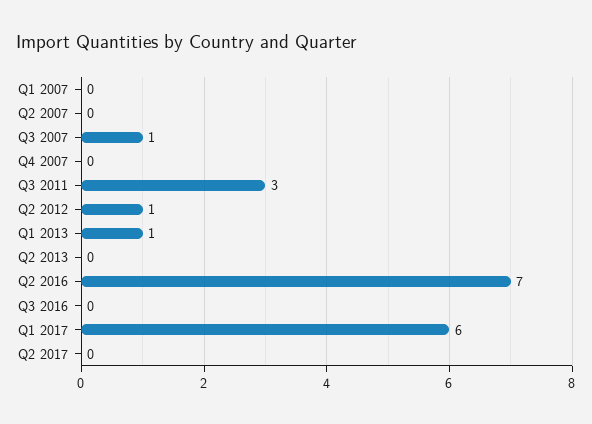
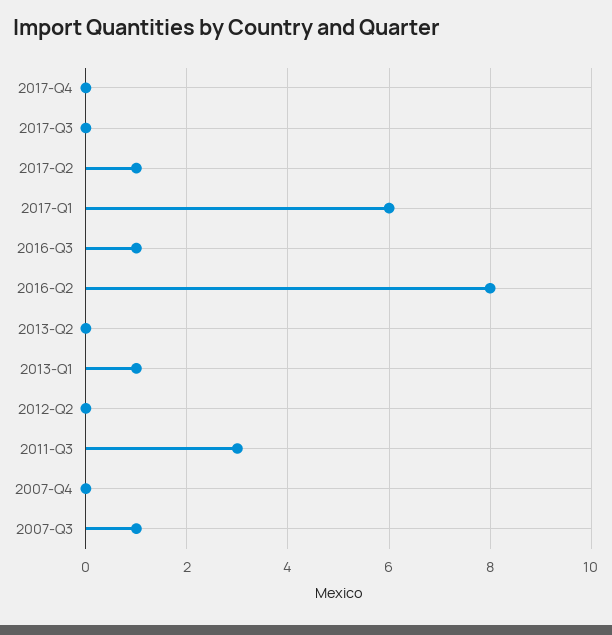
Q1 2007: 0 -> none
Q2 2007: 0 -> none
Q2 2012: 1 -> 0
Q2 2016: 7 -> 8
Q3 2016: 0 -> 1
Q2 2017: 0 -> 1
2017-Q4: none -> 0
2017-Q3: none -> 0

